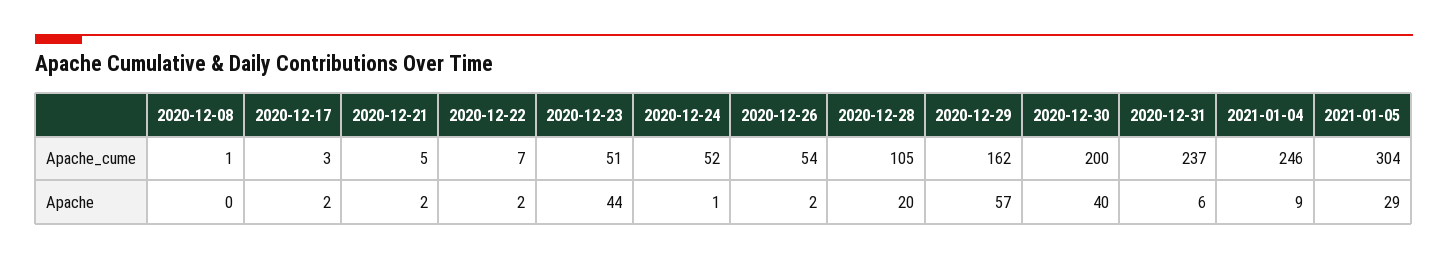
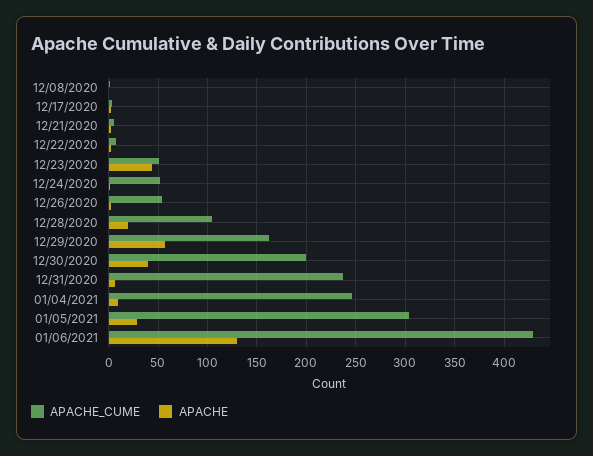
Apache_cume, 01/06/2021: none -> 430
Apache, 01/06/2021: none -> 130

